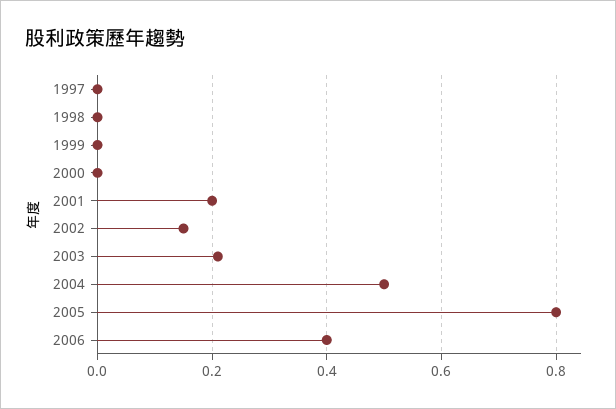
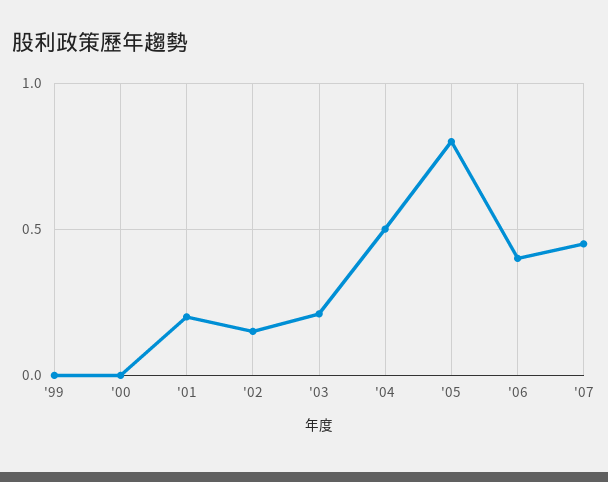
1997: 0 -> none
1998: 0 -> none
'07: none -> 0.45

